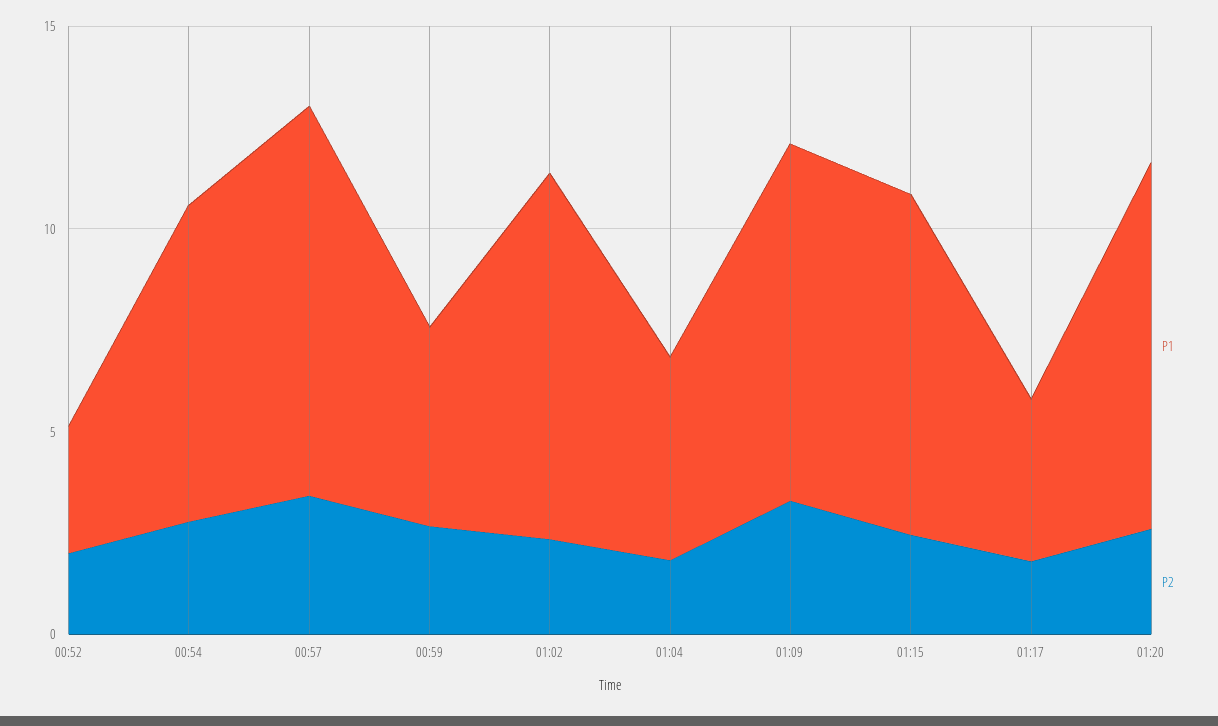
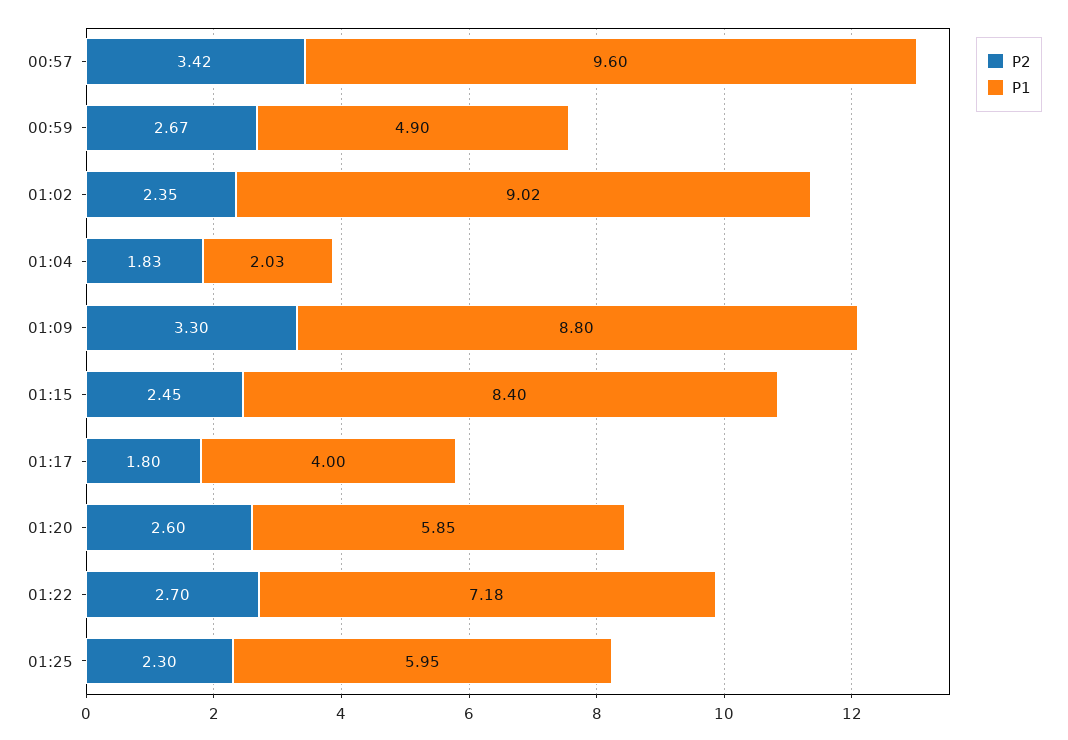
P1, 00:52: 3 -> none
P2, 00:52: 2 -> none
P1, 00:54: 8 -> none
P2, 00:54: 3 -> none
P1, 01:04: 5 -> 2.03
P1, 01:20: 9 -> 5.85
P2, 01:22: none -> 2.7
P1, 01:22: none -> 7.18
P2, 01:25: none -> 2.3
P1, 01:25: none -> 5.95

